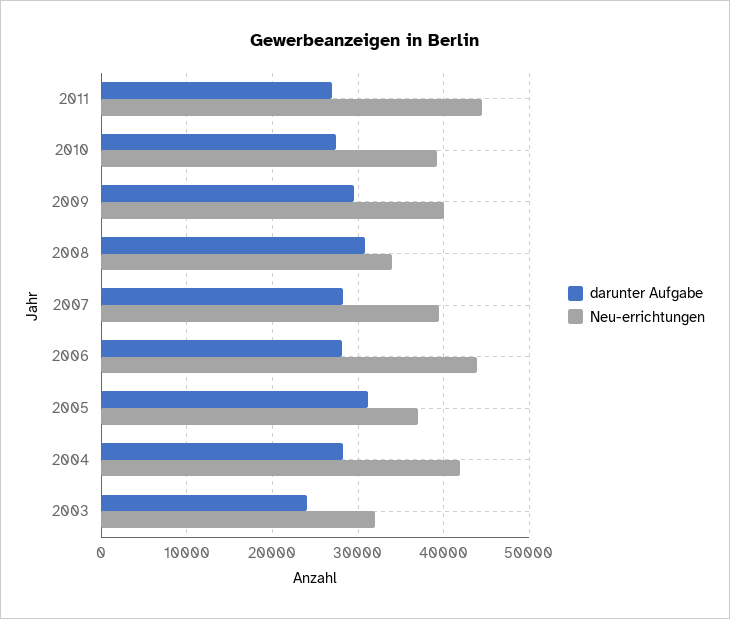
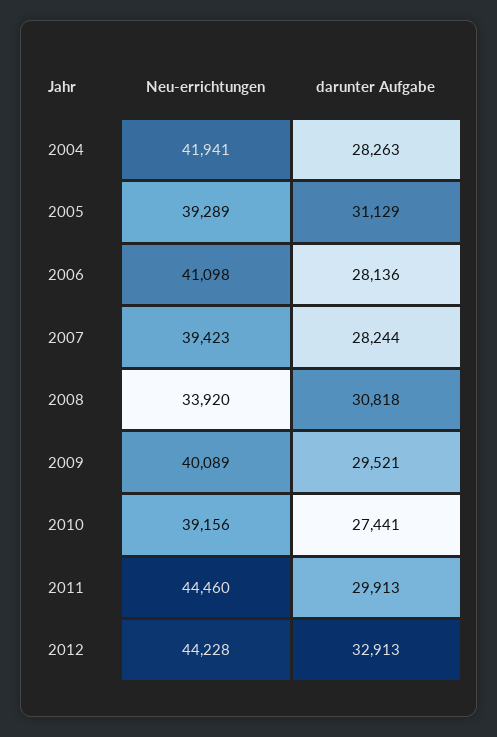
darunter Aufgabe, 2011: 27000 -> 29913
Neu-errichtungen, 2006: 44000 -> 41098
Neu-errichtungen, 2005: 37000 -> 39289
darunter Aufgabe, 2003: 24000 -> none
Neu-errichtungen, 2003: 32000 -> none
Neu-errichtungen, 2012: none -> 44228
darunter Aufgabe, 2012: none -> 32913

